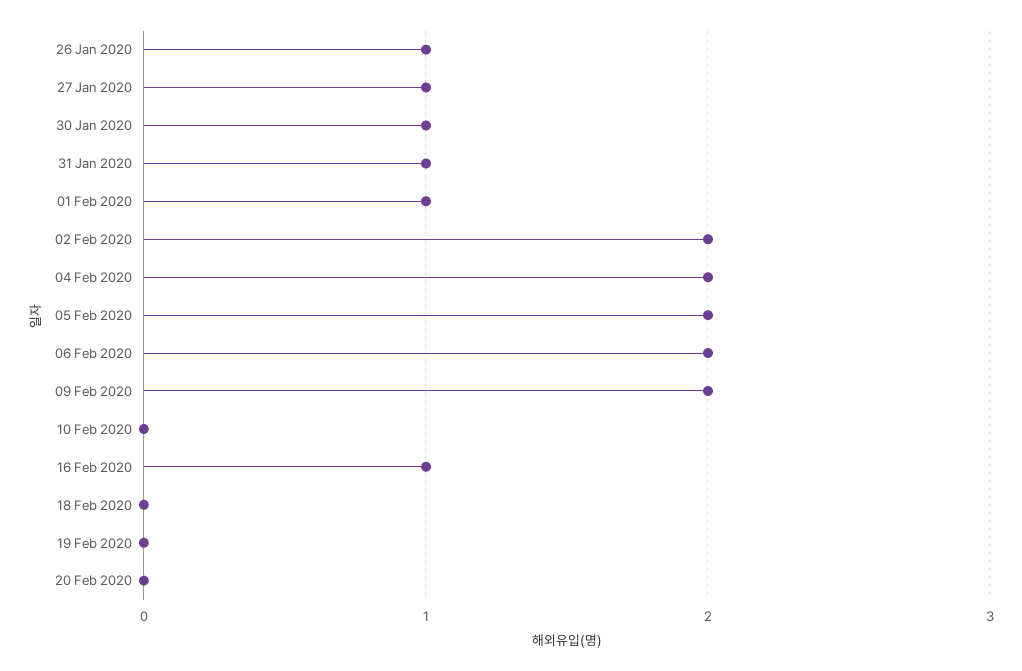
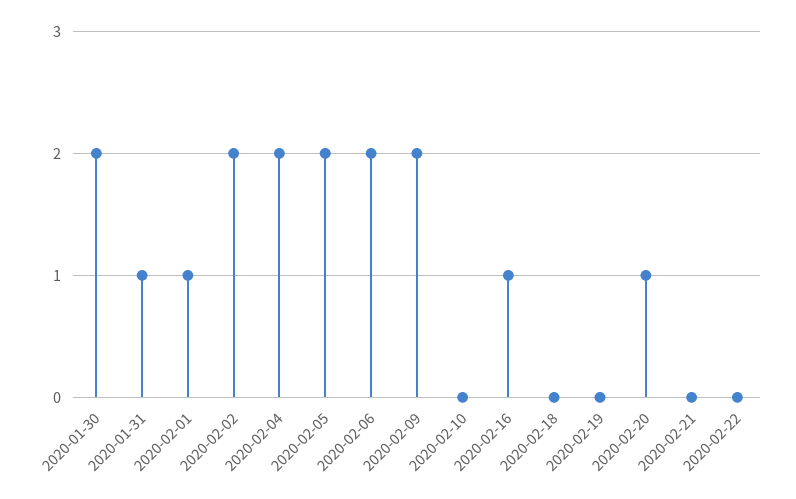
26 Jan 2020: 1 -> none
27 Jan 2020: 1 -> none
30 Jan 2020: 1 -> 2
20 Feb 2020: 0 -> 1
2020-02-21: none -> 0
2020-02-22: none -> 0

